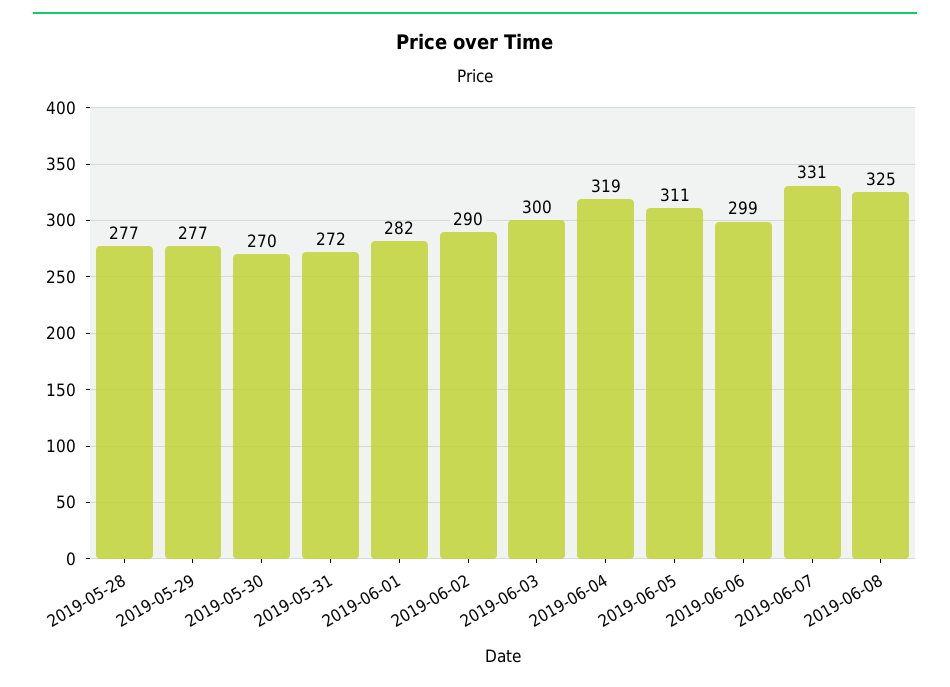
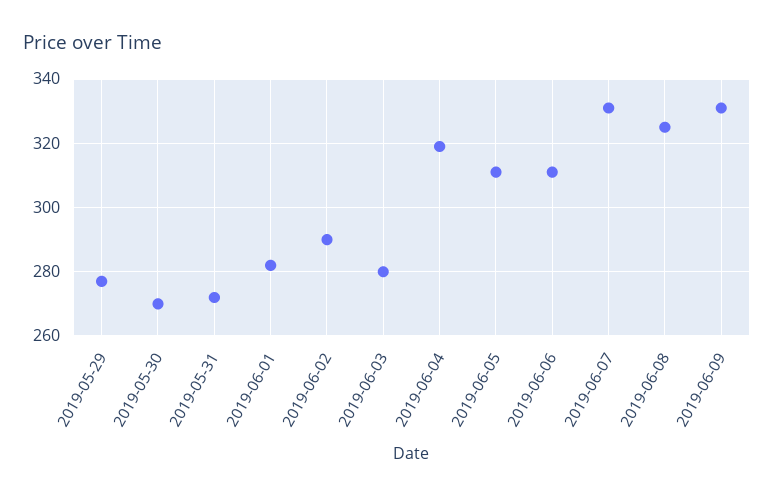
2019-05-28: 277 -> none
2019-06-03: 300 -> 280
2019-06-06: 299 -> 310
2019-06-09: none -> 330

